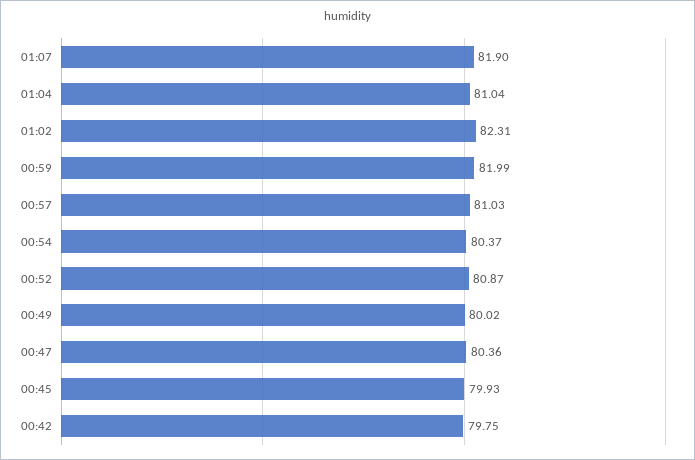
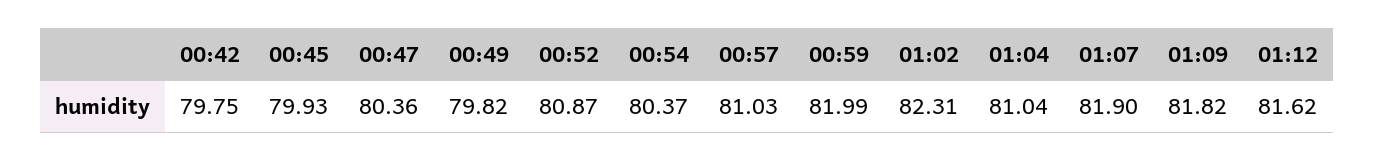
00:49: 80.02 -> 79.82
01:09: none -> 81.82
01:12: none -> 81.62

